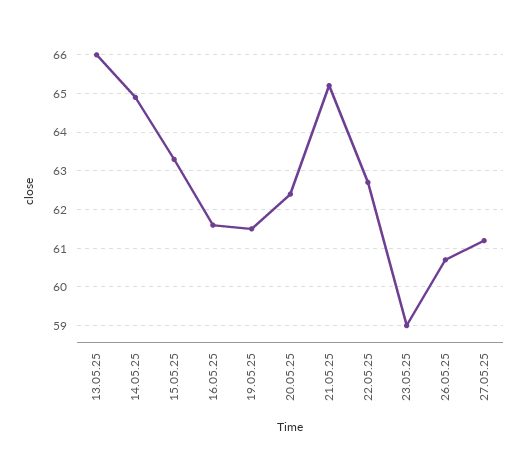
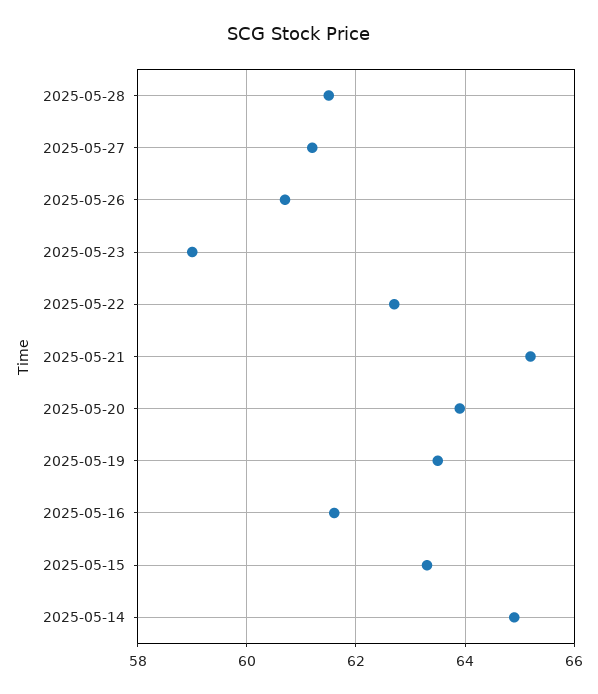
13.05.25: 66 -> none
19.05.25: 61.5 -> 63.5
20.05.25: 62.5 -> 64
2025-05-28: none -> 61.5

